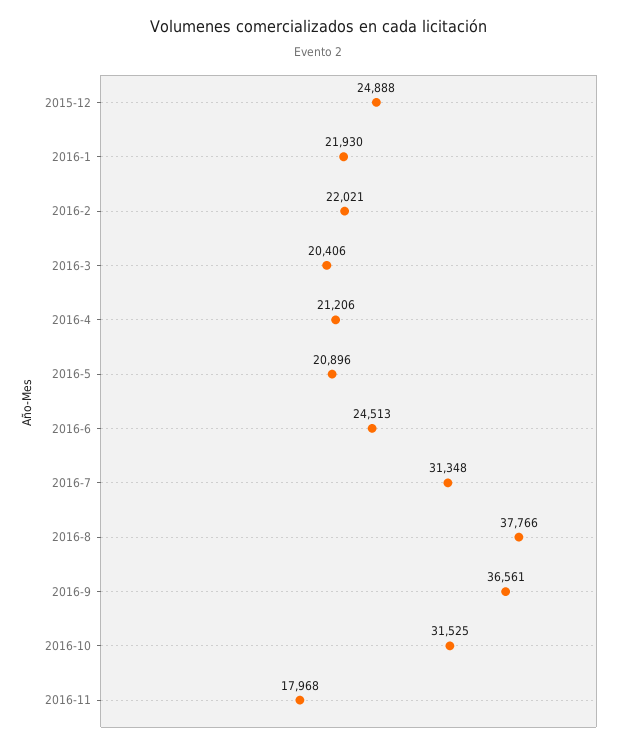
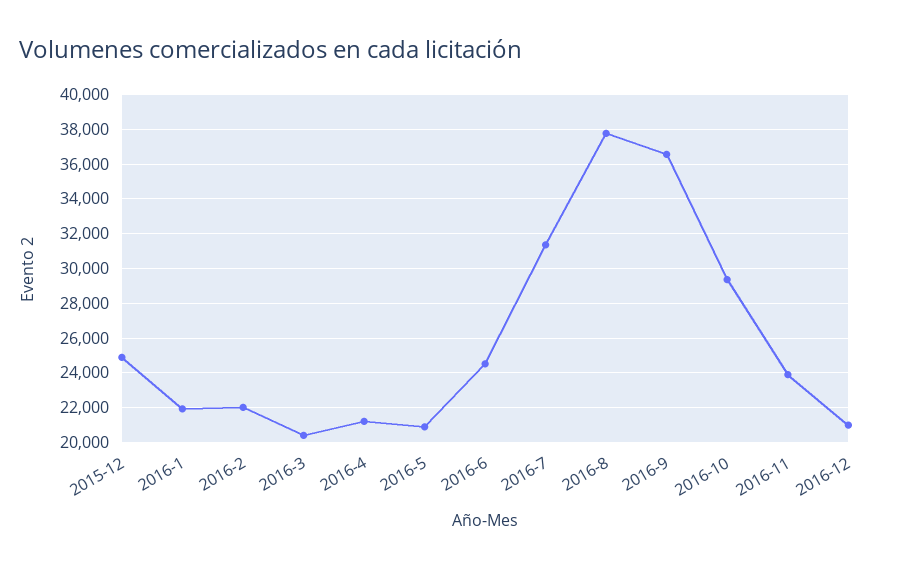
2016-10: 31525 -> 29500
2016-11: 17968 -> 24000
2016-12: none -> 21000

